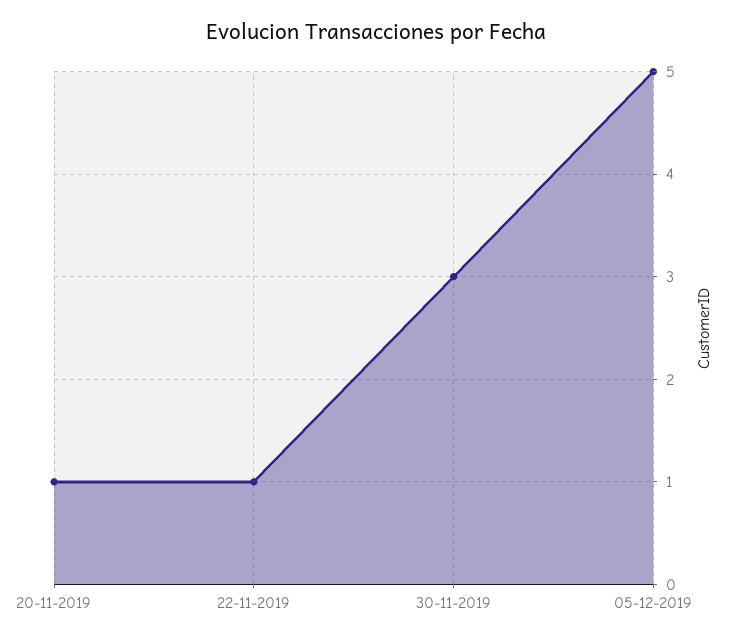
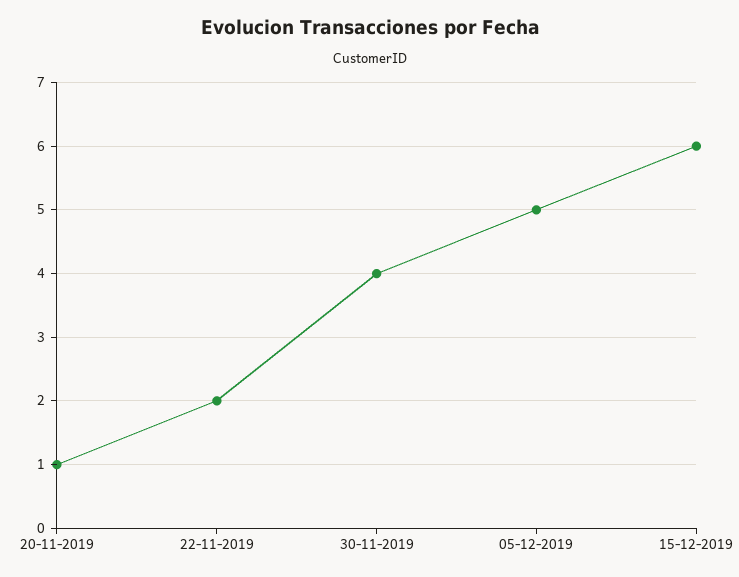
22-11-2019: 1 -> 2
30-11-2019: 3 -> 4
15-12-2019: none -> 6

